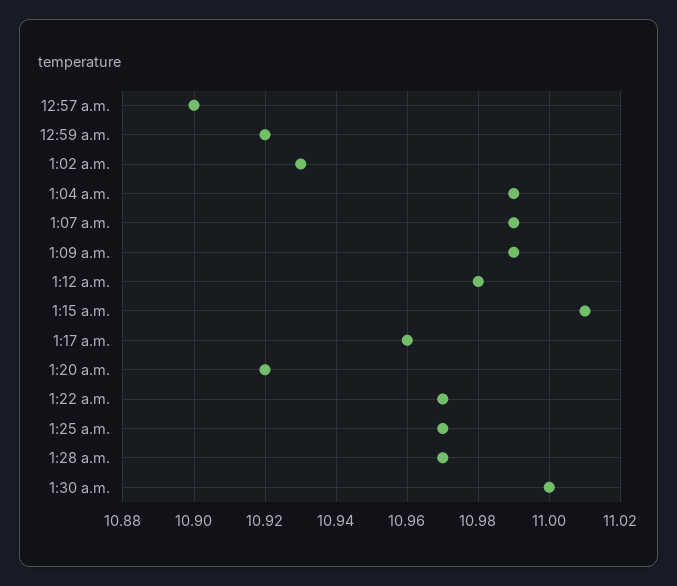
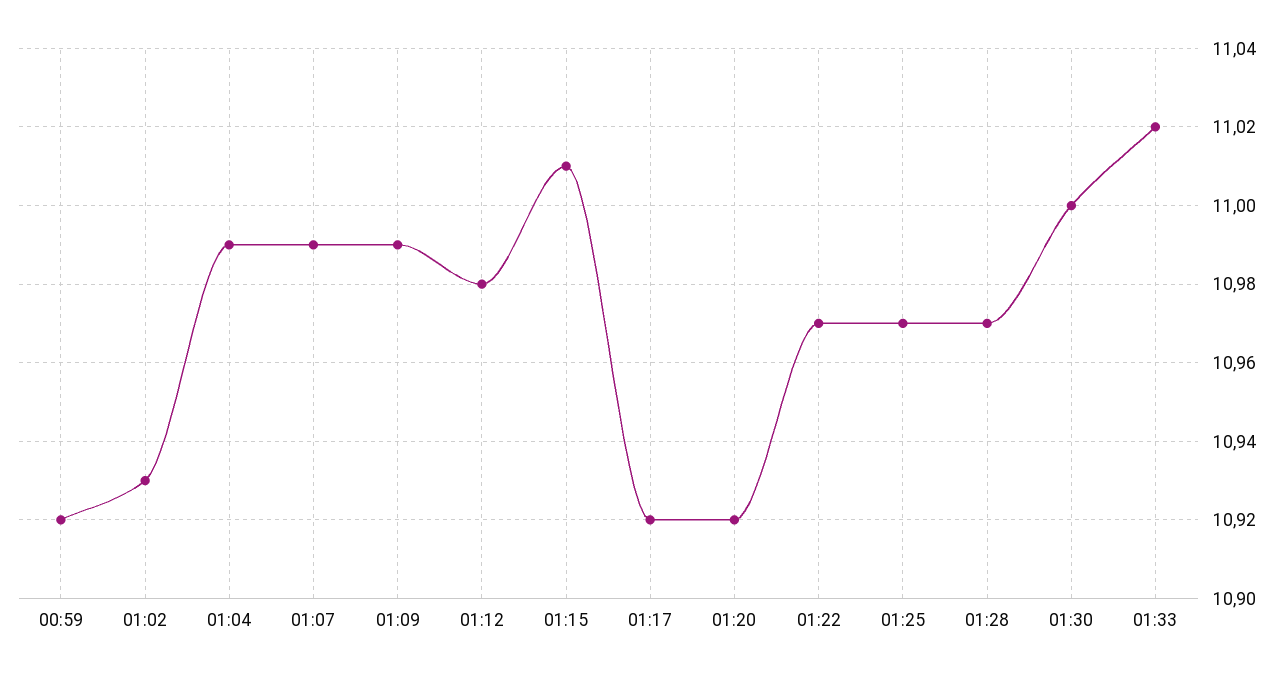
12:57 a.m.: 10.9 -> none
1:17 a.m.: 10.96 -> 10.92
01:33: none -> 11.02

